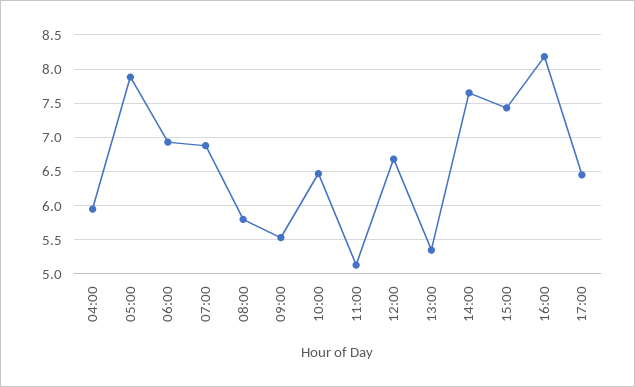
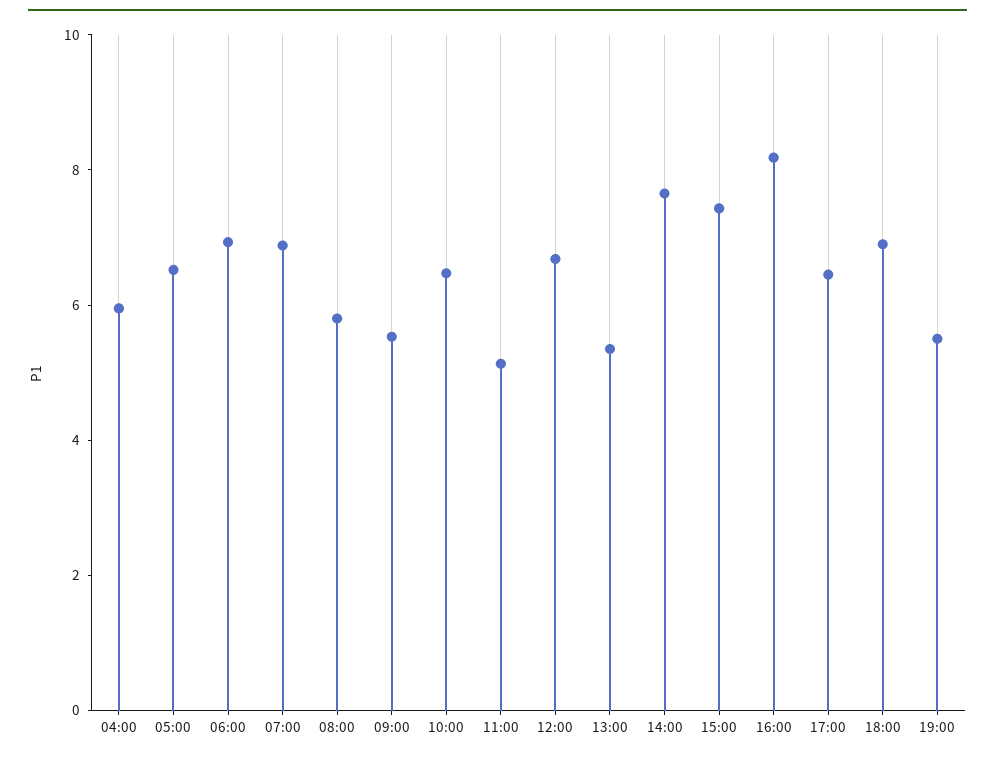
05:00: 7.9 -> 6.5
18:00: none -> 7
19:00: none -> 5.5

